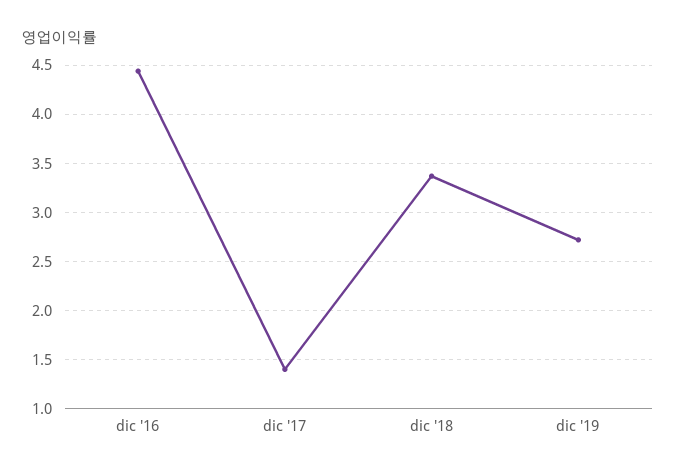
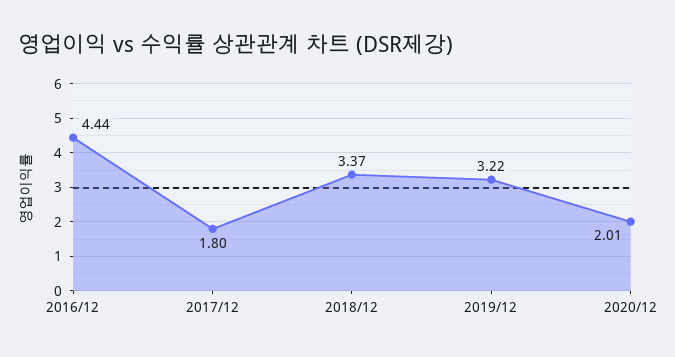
dic '17: 1.4 -> 1.8
dic '19: 2.7 -> 3.22
2020/12: none -> 2.01

